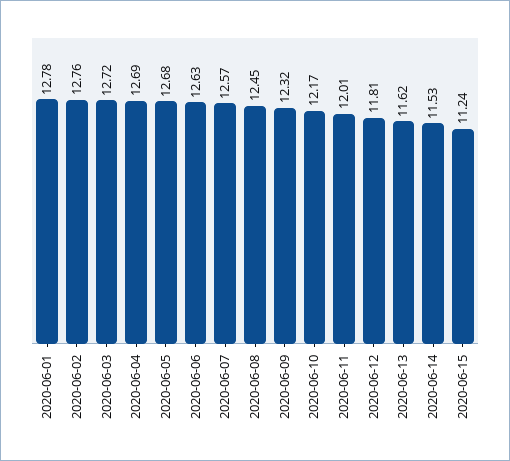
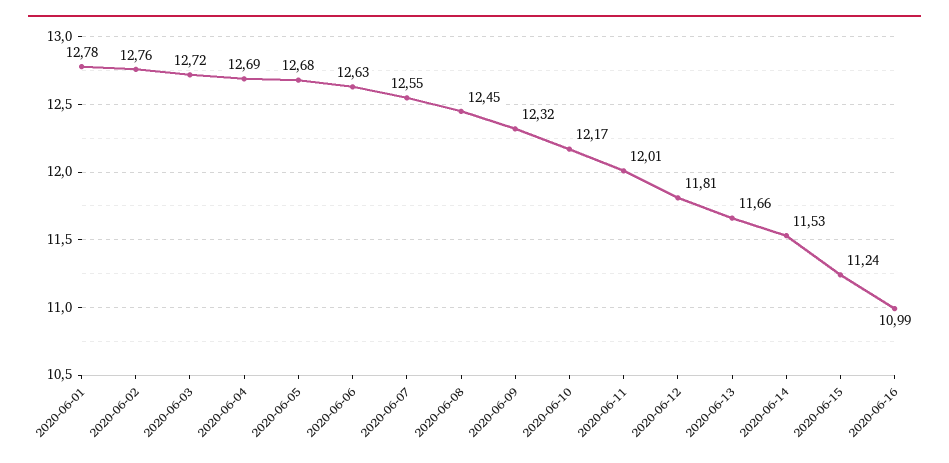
2020-06-07: 12.57 -> 12.55
2020-06-13: 11.62 -> 11.66
2020-06-16: none -> 10.99

